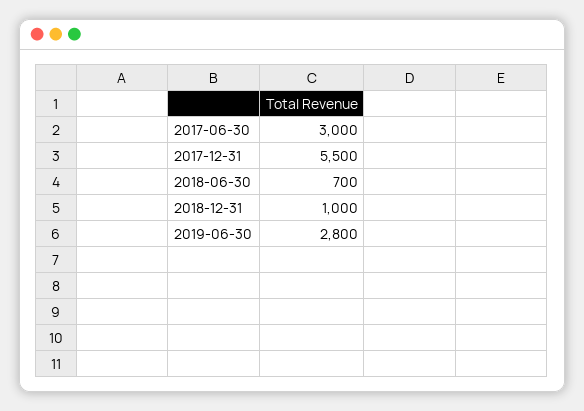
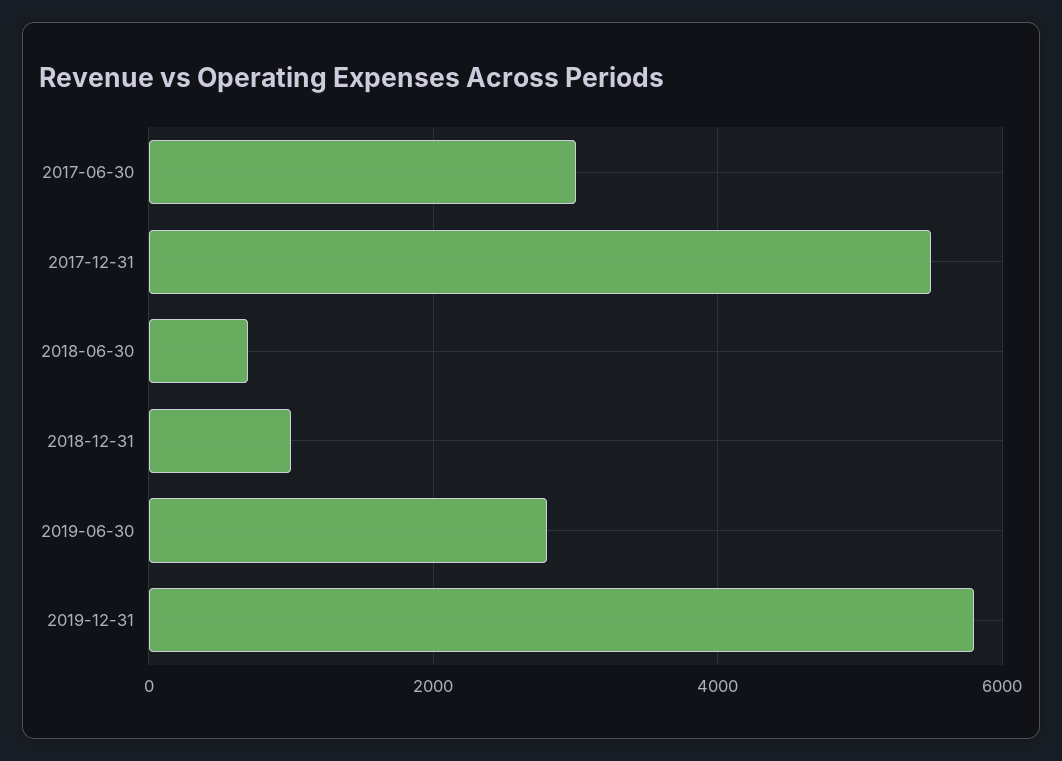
2019-12-31: none -> 5800

